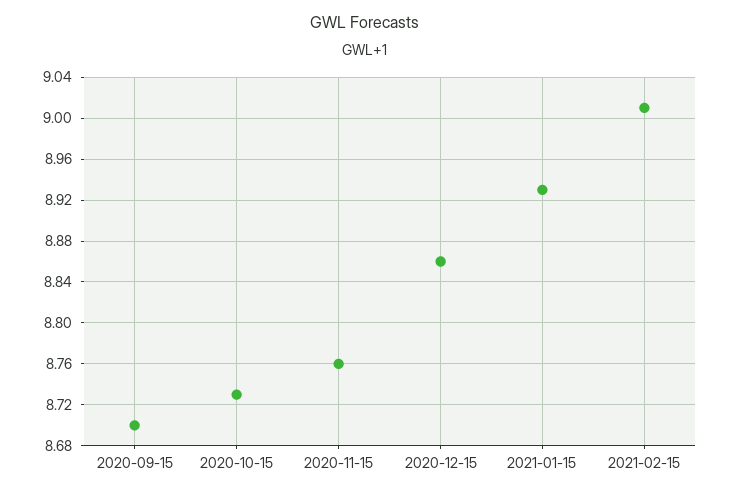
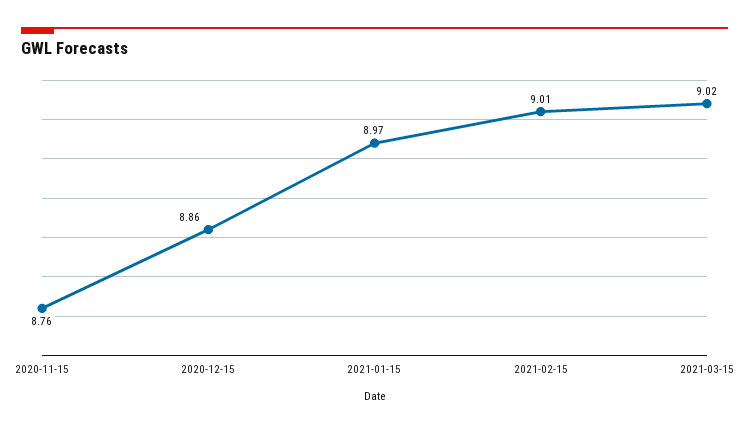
2020-09-15: 8.7 -> none
2020-10-15: 8.73 -> none
2021-01-15: 8.93 -> 8.97
2021-03-15: none -> 9.02

